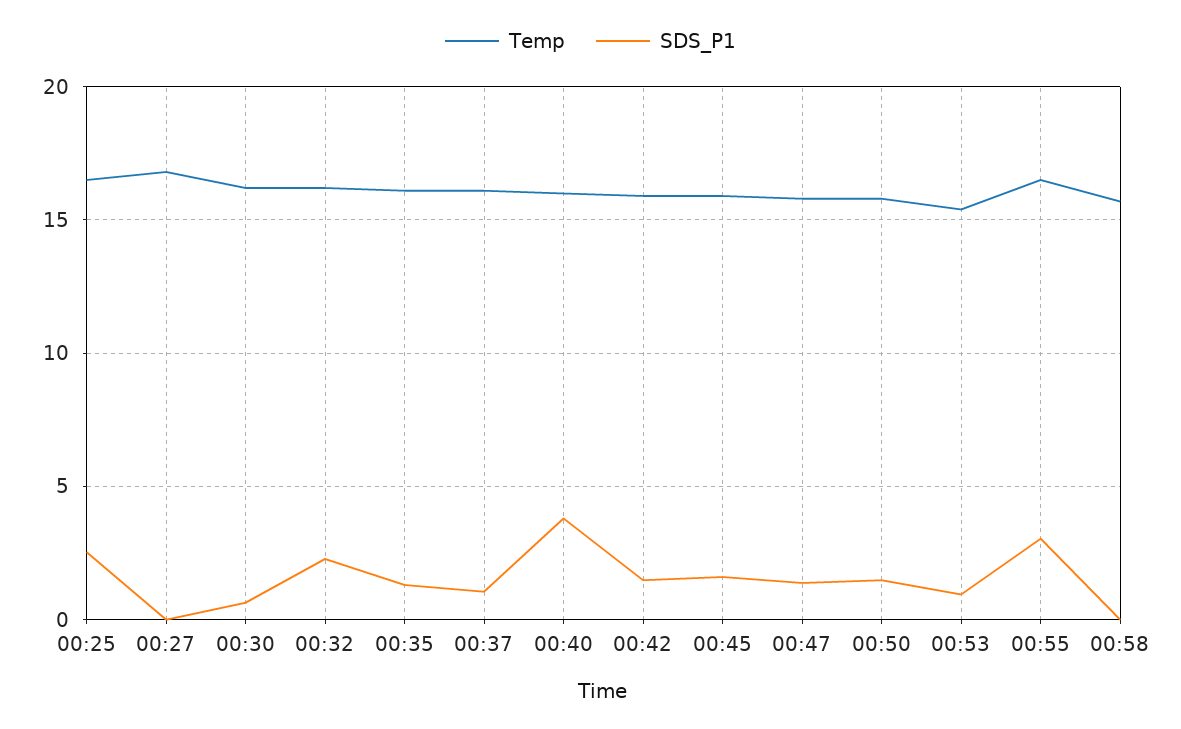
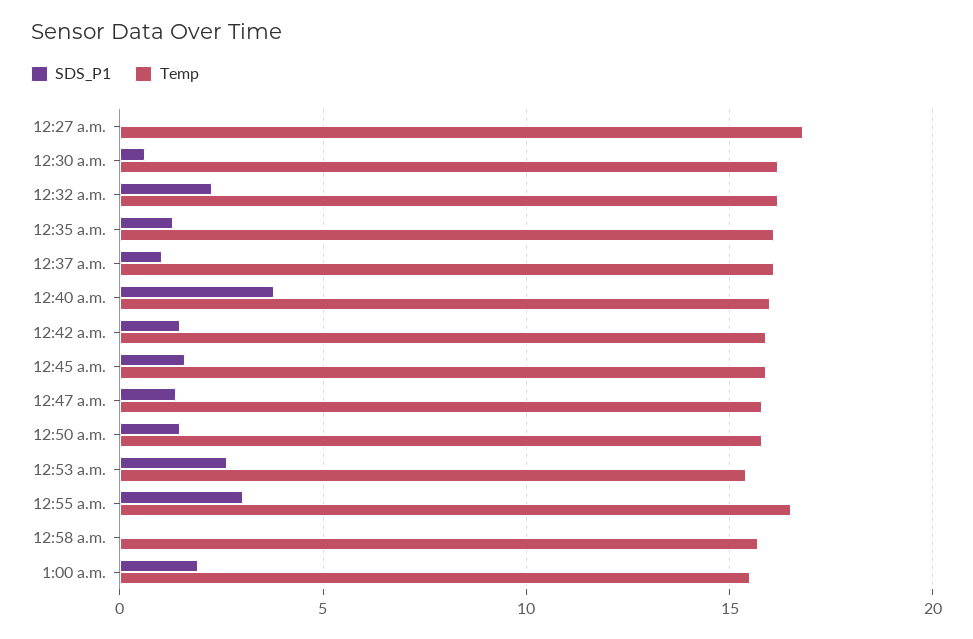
Temp, 00:25: 16.5 -> none
SDS_P1, 00:25: 2.5 -> none
SDS_P1, 00:53: 1 -> 2.5
SDS_P1, 1:00 a.m.: none -> 2
Temp, 1:00 a.m.: none -> 15.5

